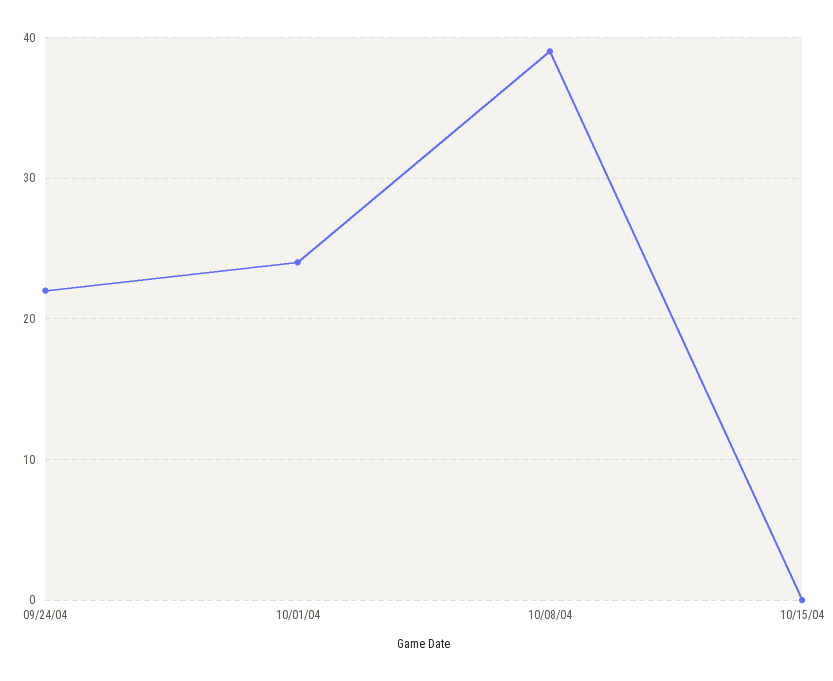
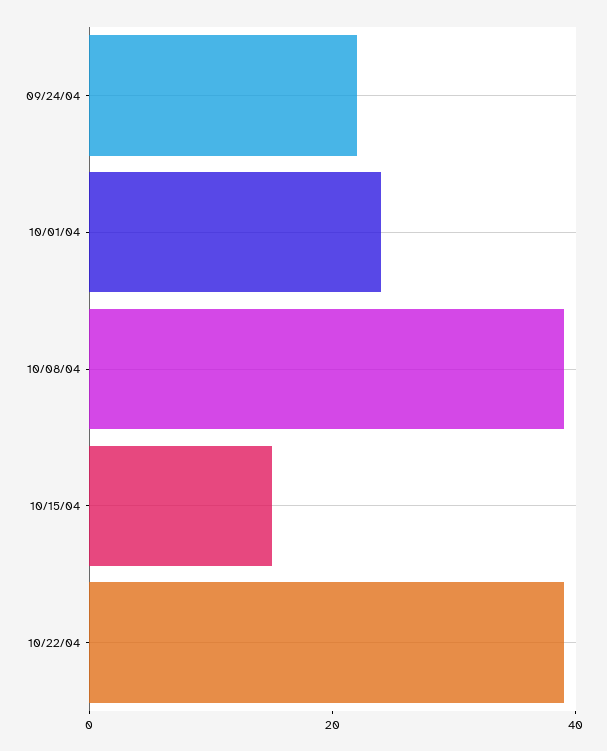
10/15/04: 0 -> 15
10/22/04: none -> 40

